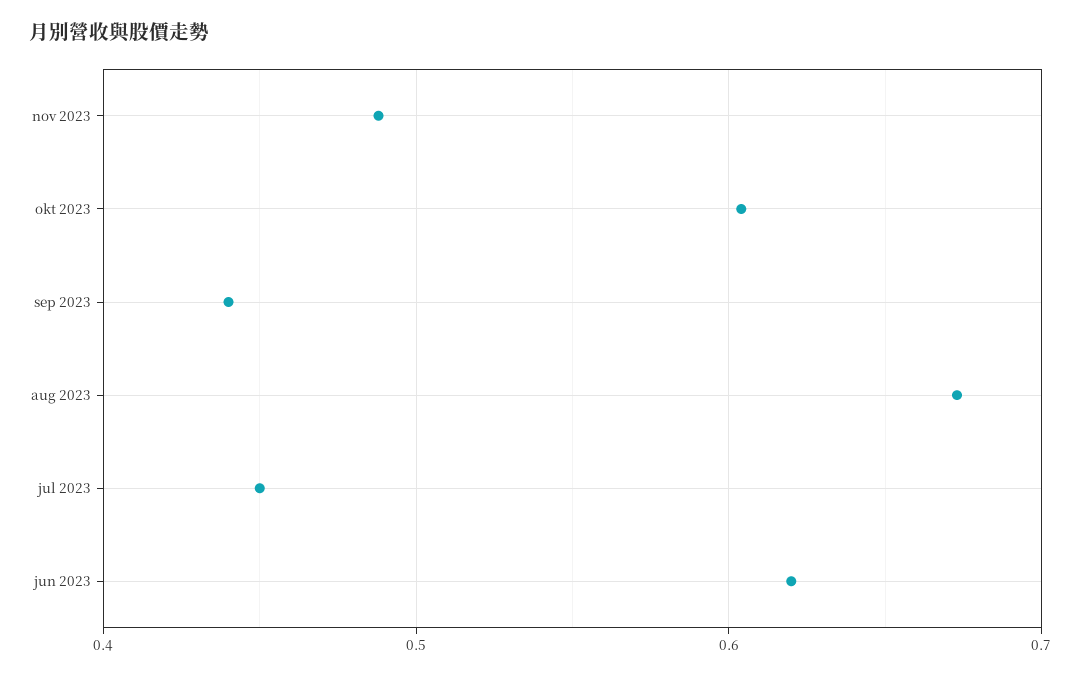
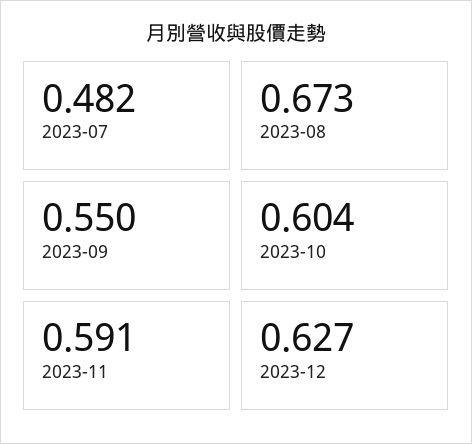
nov 2023: 0.49 -> 0.591
sep 2023: 0.44 -> 0.55
jul 2023: 0.45 -> 0.482
jun 2023: 0.62 -> none
2023-12: none -> 0.627

